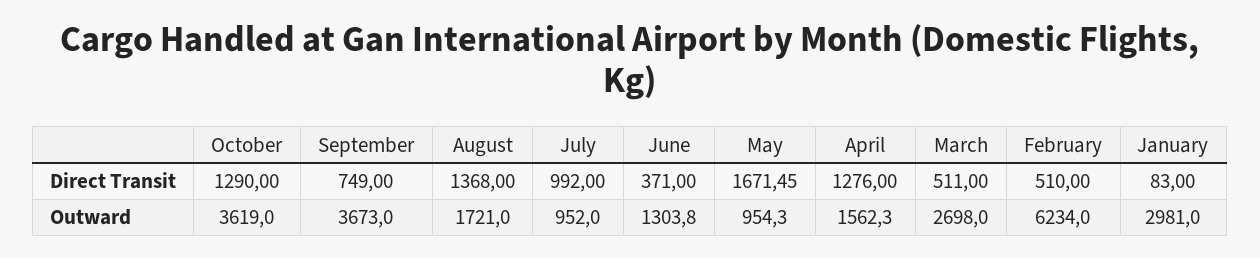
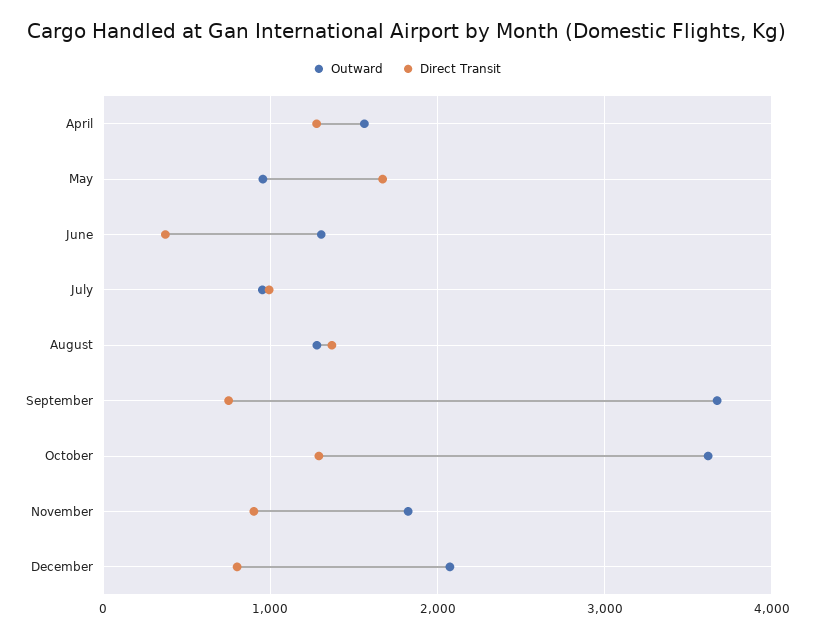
Direct Transit, March: 511 -> none
Direct Transit, February: 510 -> none
Direct Transit, January: 83 -> none
Outward, August: 1721 -> 1300
Outward, March: 2698 -> none
Outward, February: 6234 -> none
Outward, January: 2981 -> none
Outward, November: none -> 1800
Direct Transit, November: none -> 900
Outward, December: none -> 2100
Direct Transit, December: none -> 800

